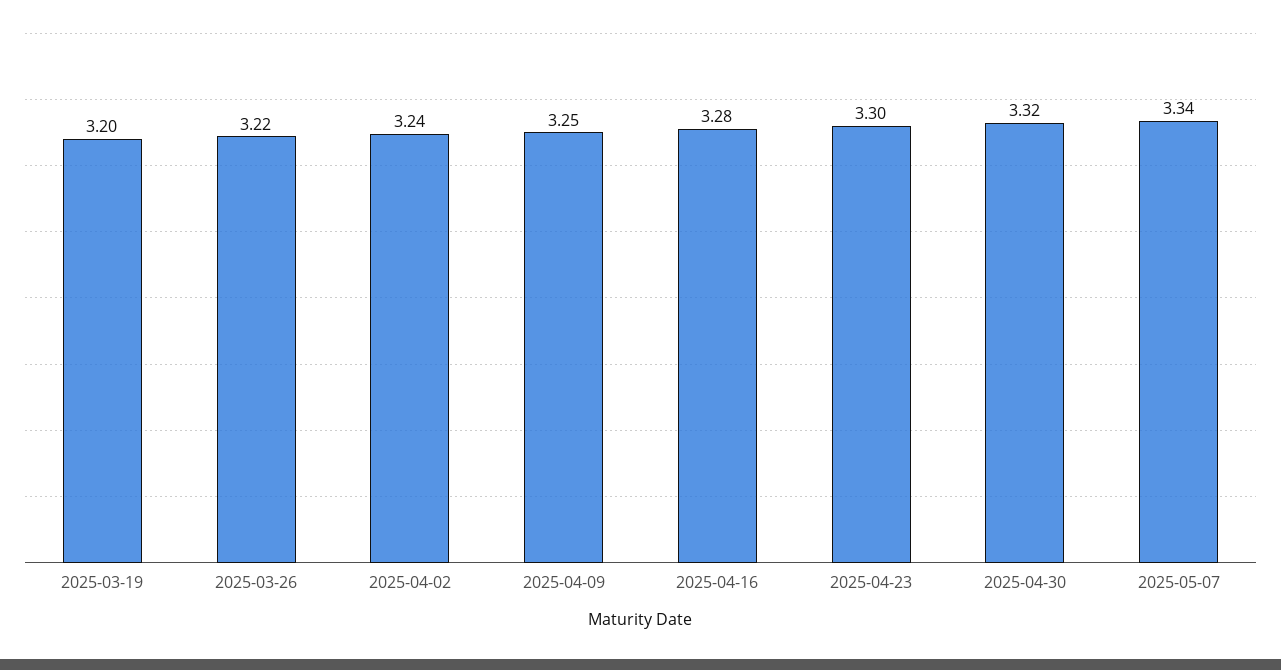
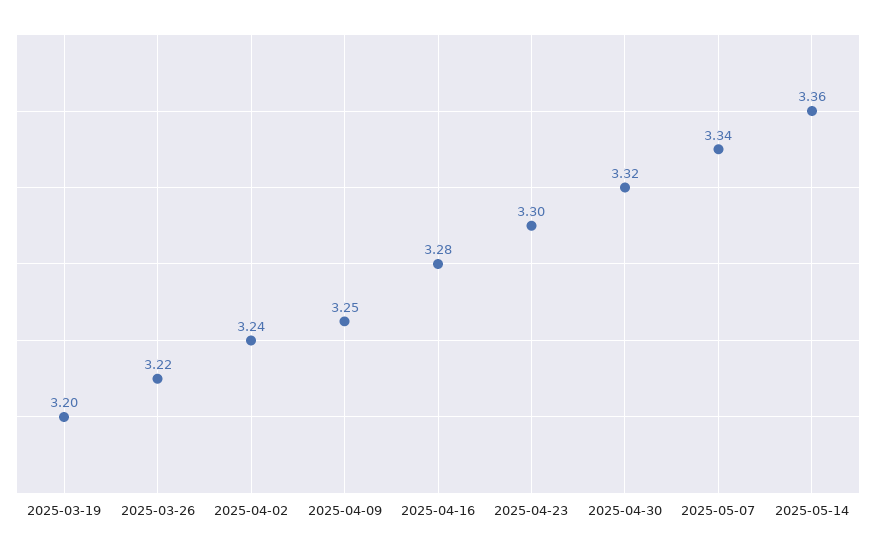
2025-05-14: none -> 3.36

